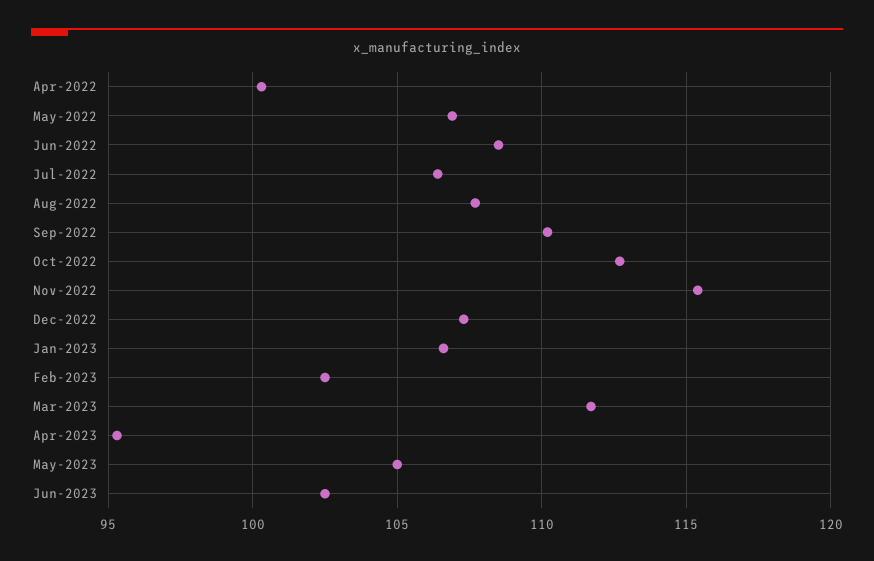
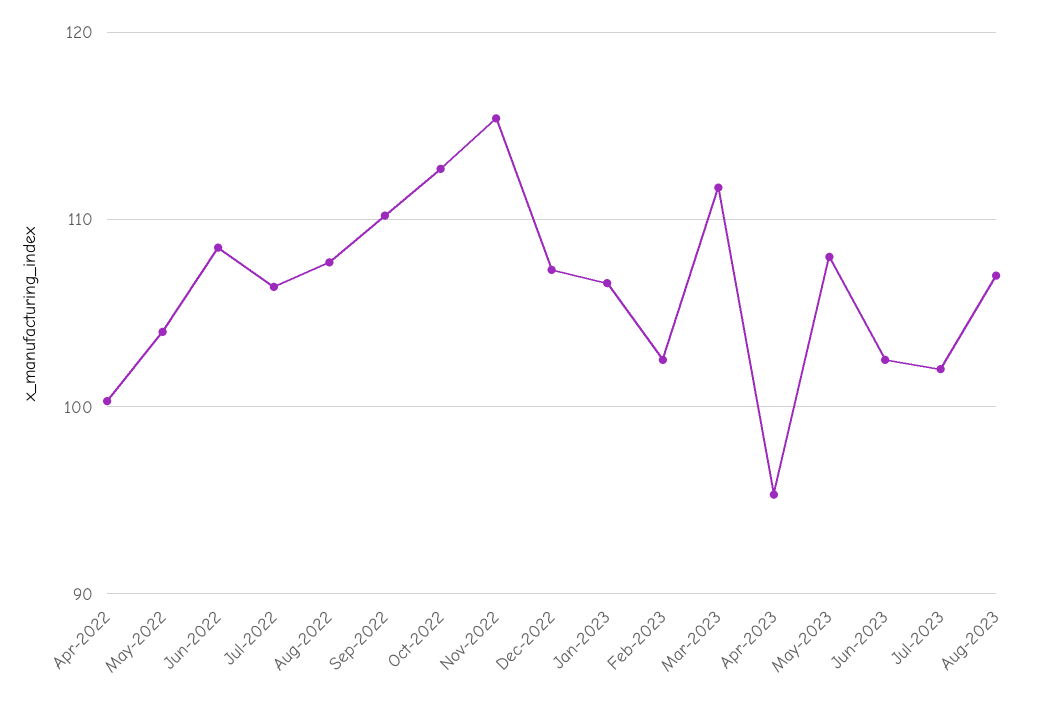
May-2022: 107 -> 104
May-2023: 105 -> 108
Jul-2023: none -> 102
Aug-2023: none -> 107

